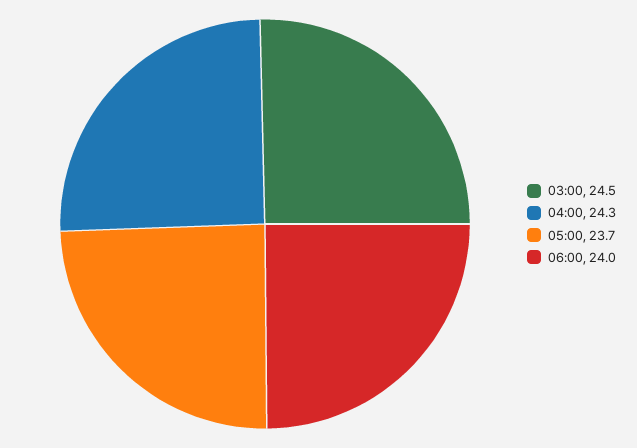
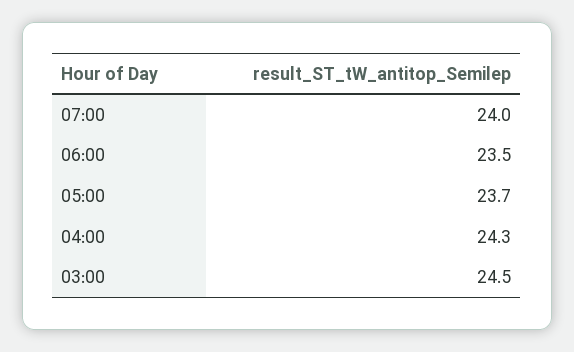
06:00: 24 -> 23.5
07:00: none -> 24

